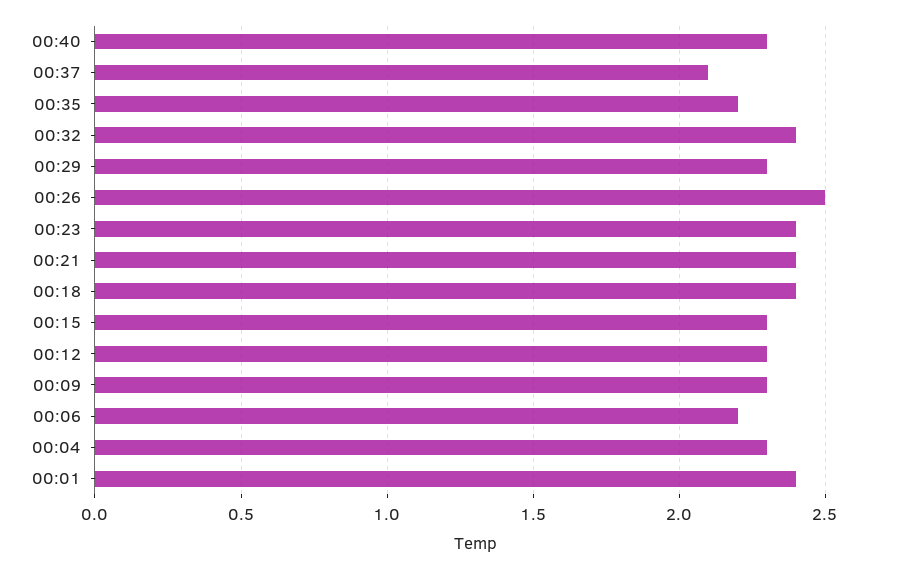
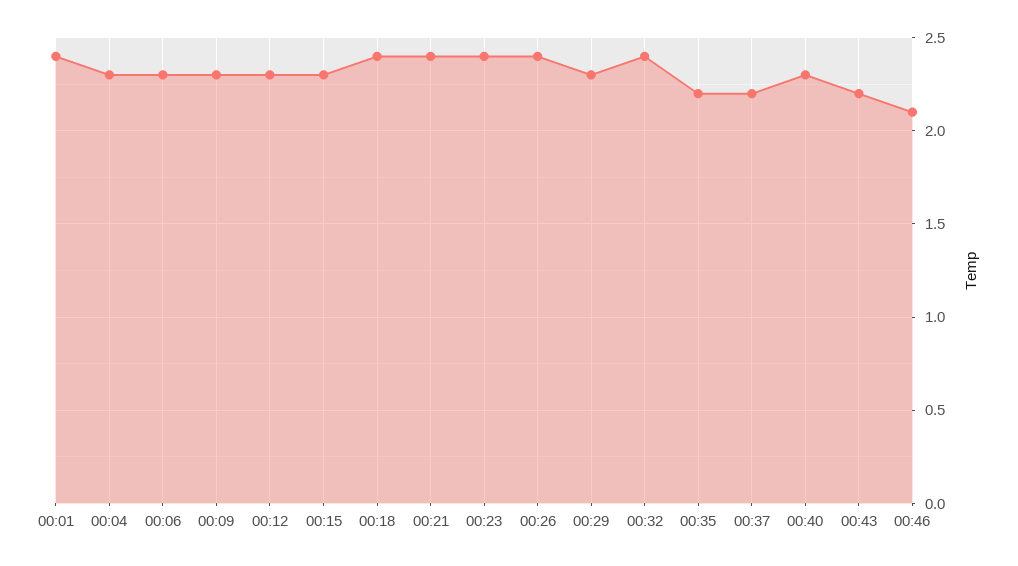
00:37: 2.1 -> 2.2
00:26: 2.5 -> 2.4
00:06: 2.2 -> 2.3
00:43: none -> 2.2
00:46: none -> 2.1

